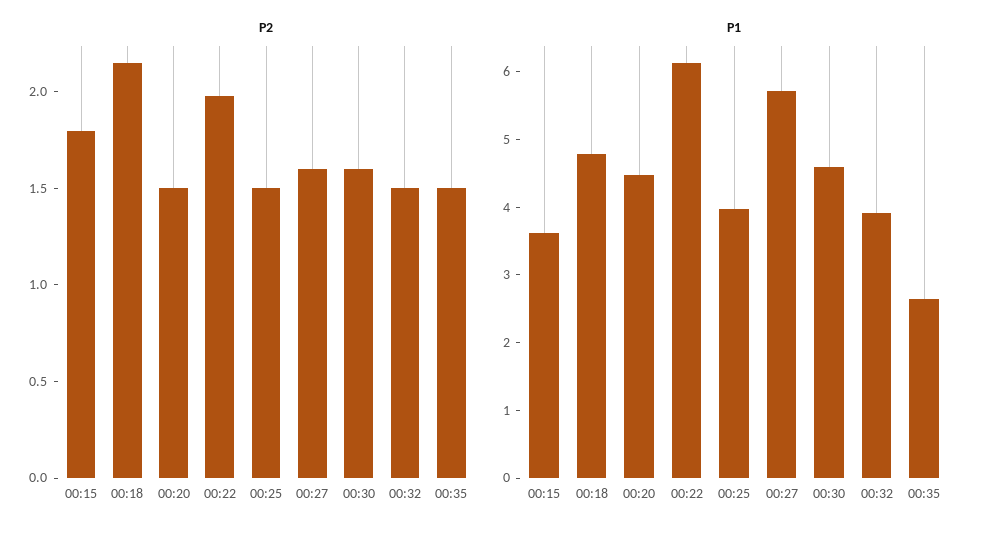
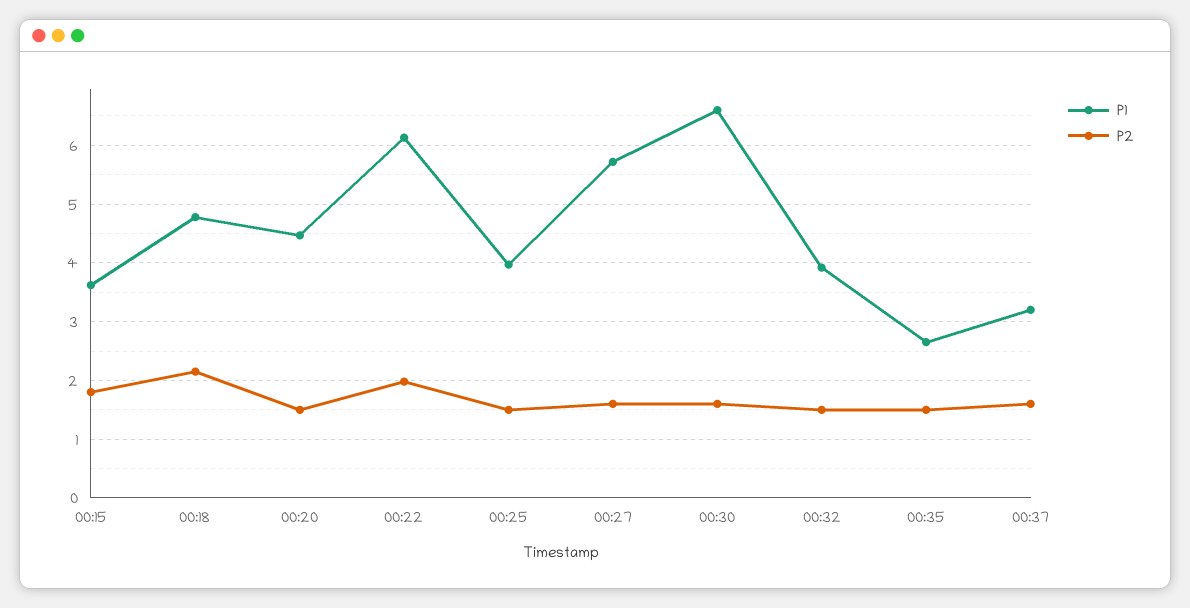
P1, 00:30: 4.6 -> 6.6
P1, 00:37: none -> 3.2
P2, 00:37: none -> 1.6

